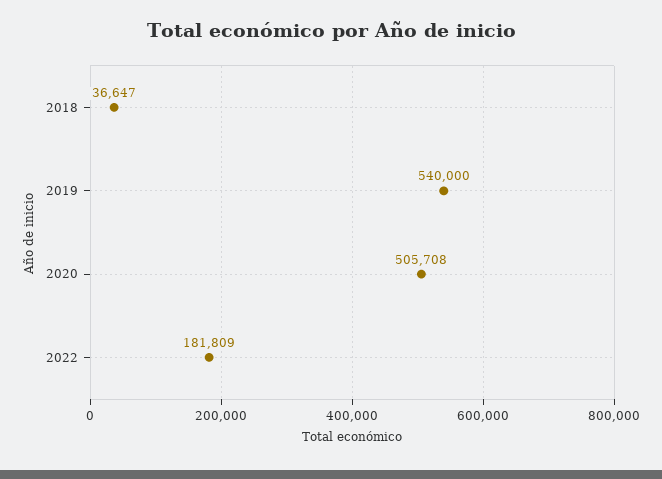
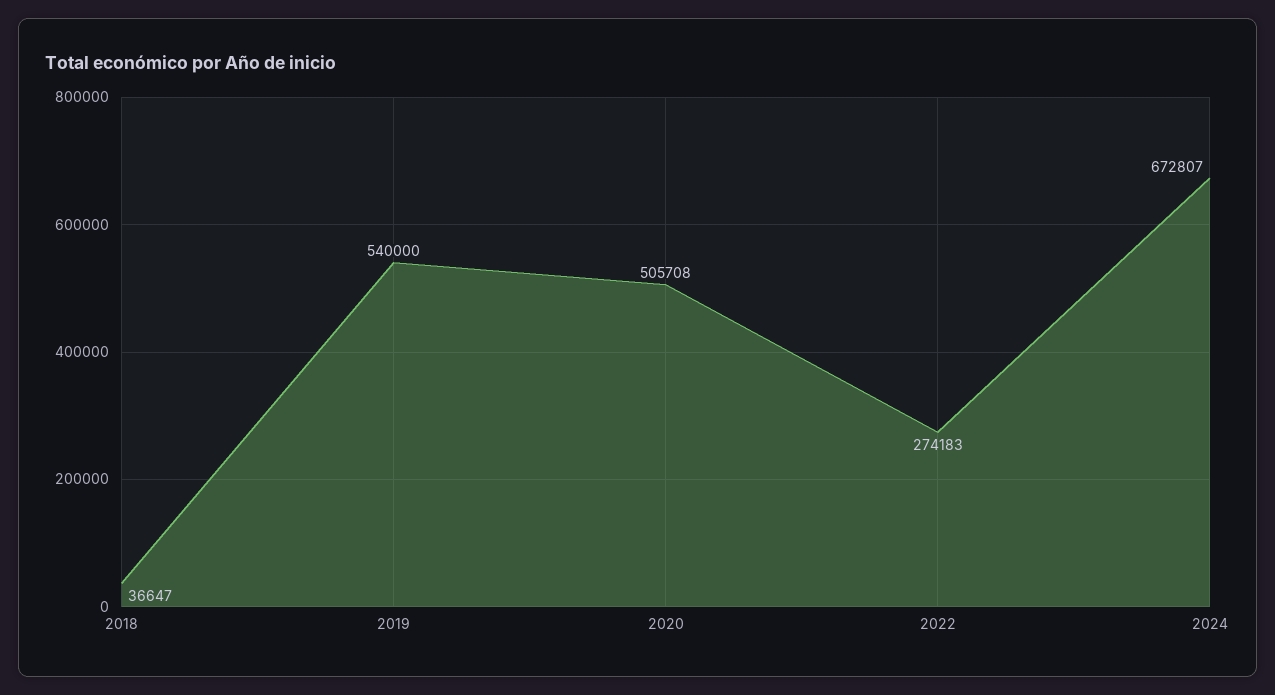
2022: 181809 -> 274183
2024: none -> 672807

